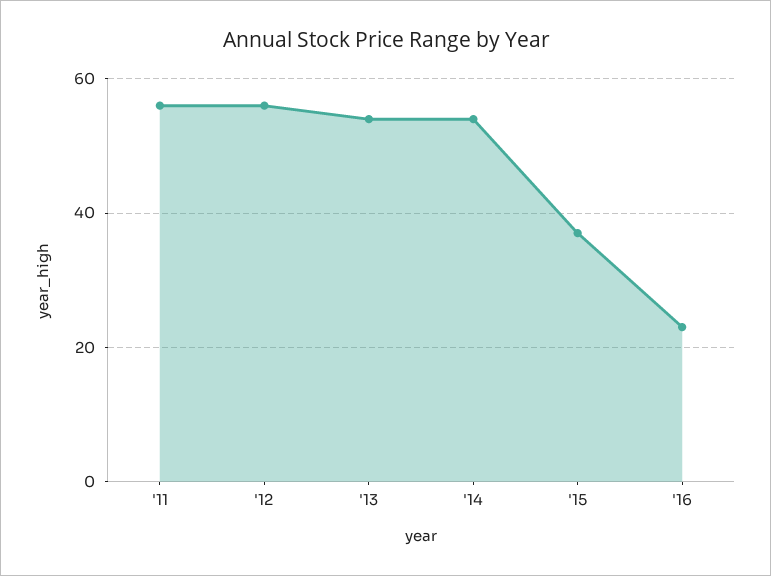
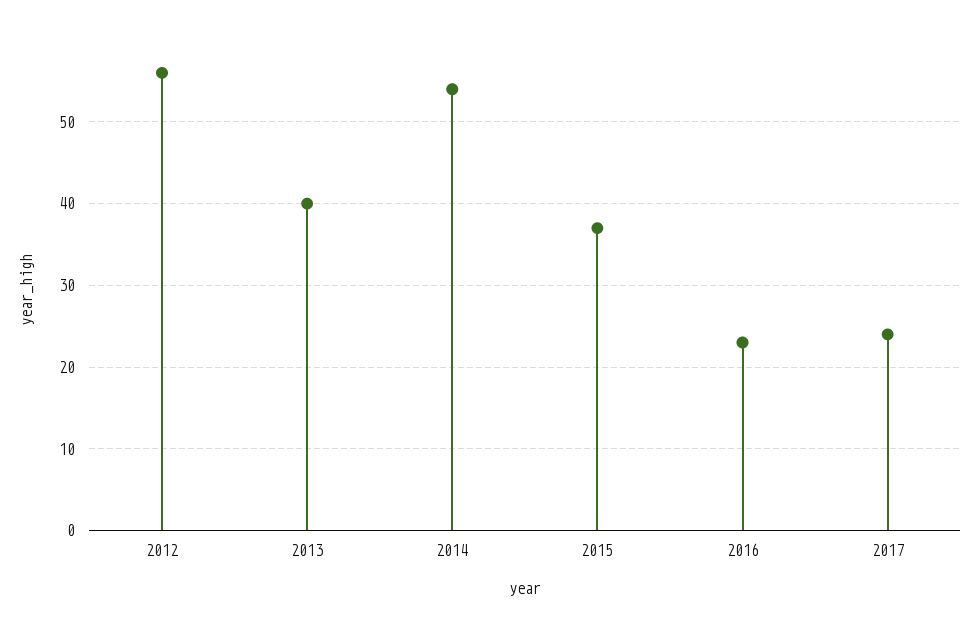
'11: 55 -> none
'13: 55 -> 40
2017: none -> 24

